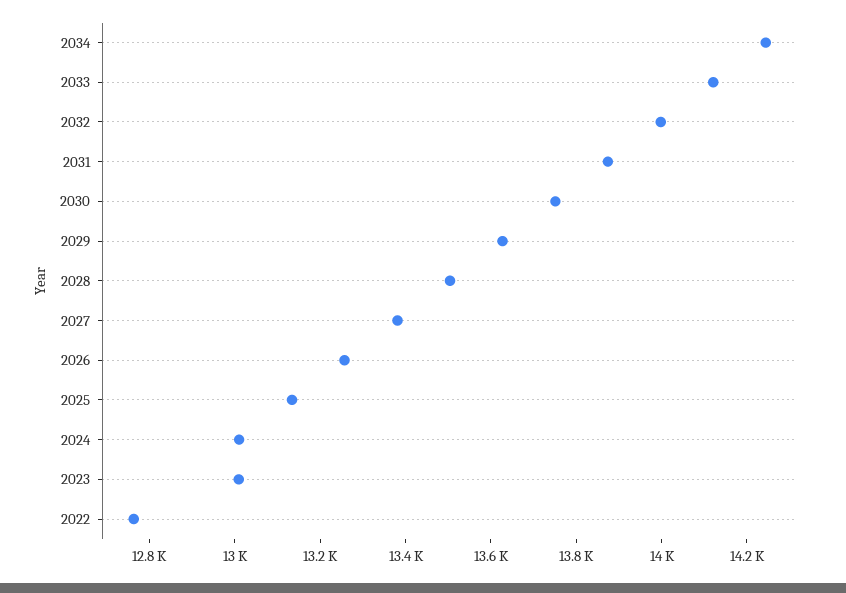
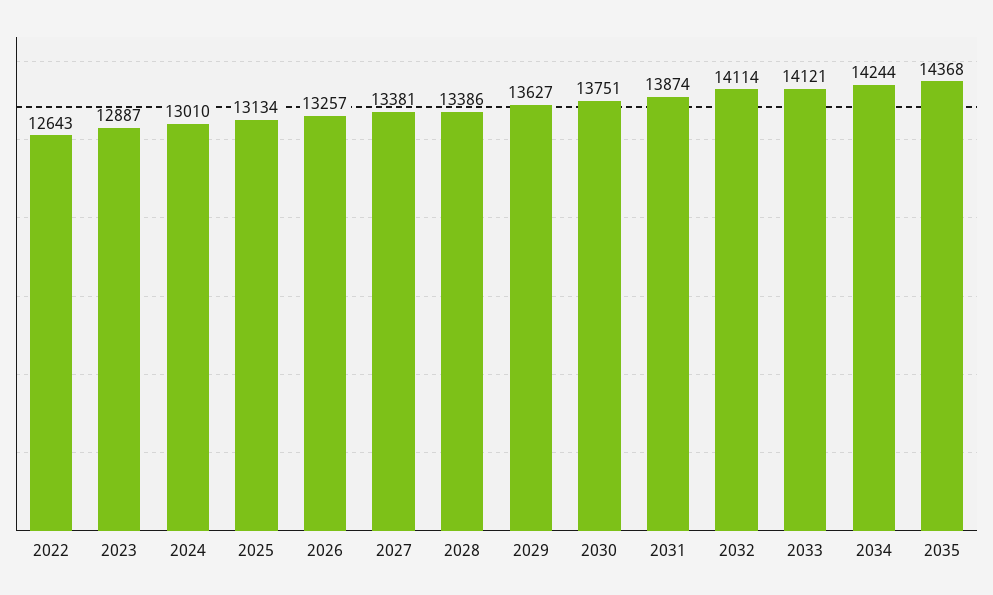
2032: 14000 -> 14114
2028: 13500 -> 13386
2023: 13000 -> 12887
2022: 12750 -> 12643
2035: none -> 14368

